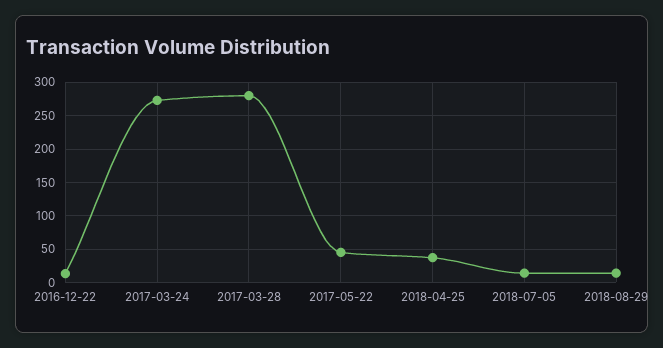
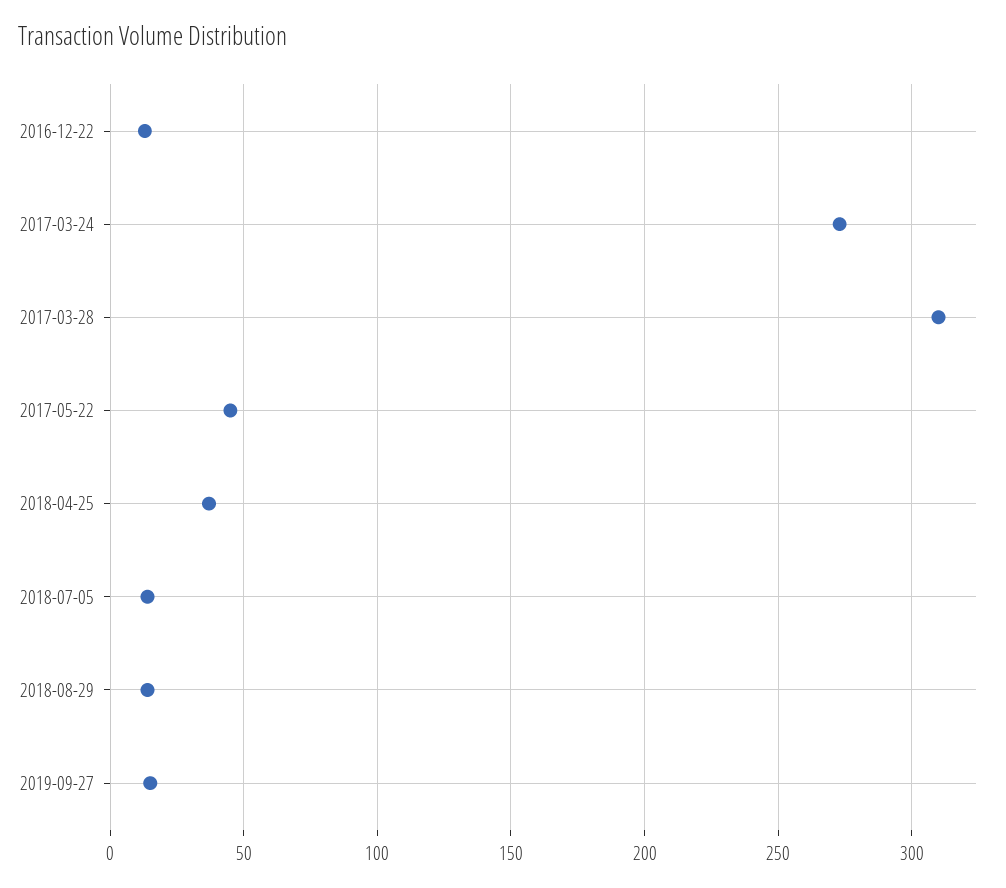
2017-03-28: 280 -> 310
2019-09-27: none -> 15

